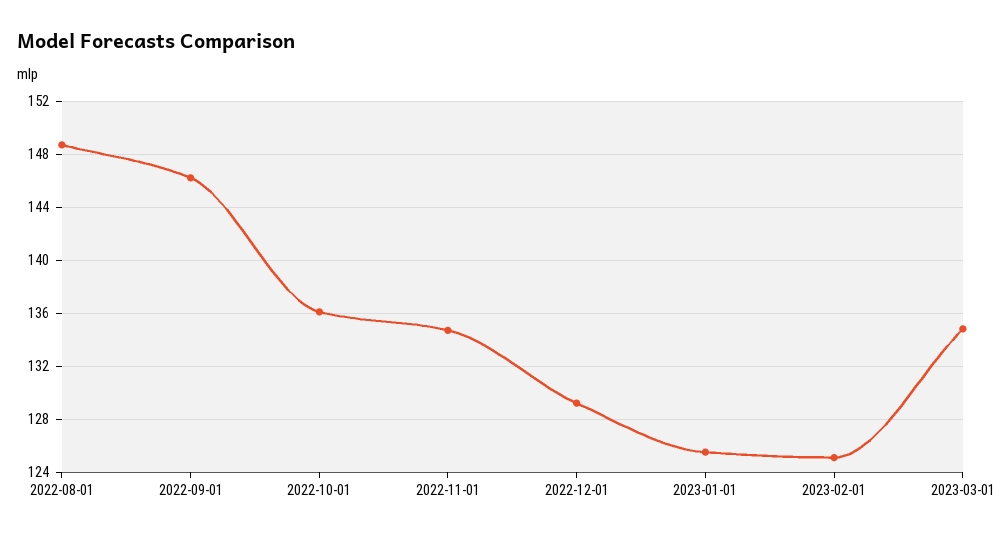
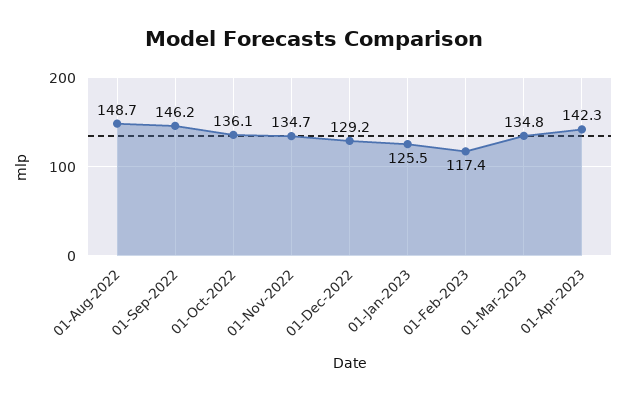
2023-02-01: 125 -> 117.4
01-Apr-2023: none -> 142.3

